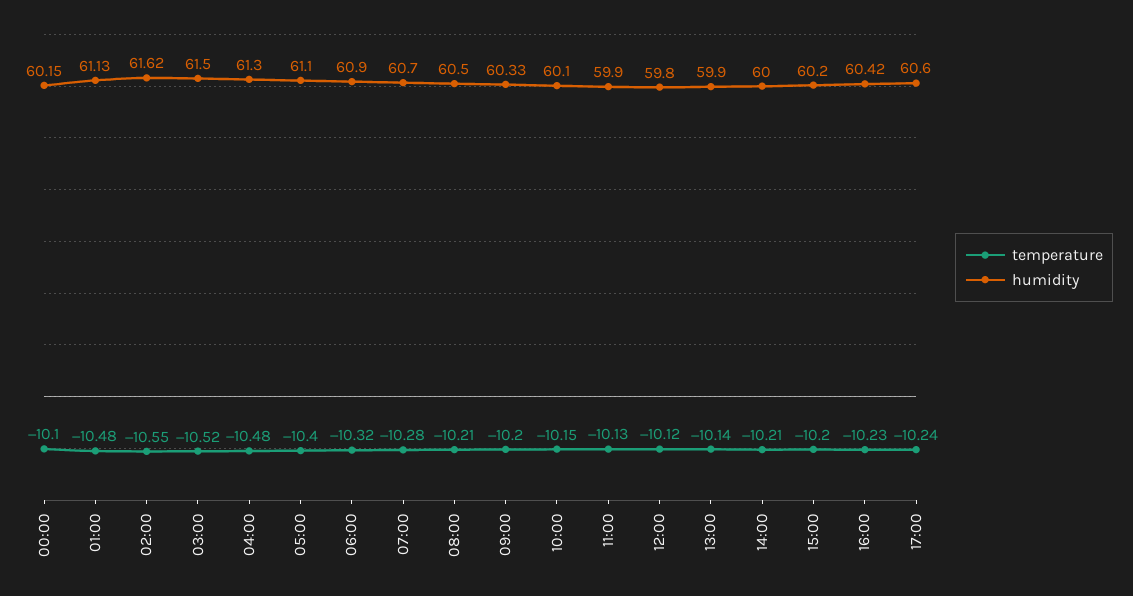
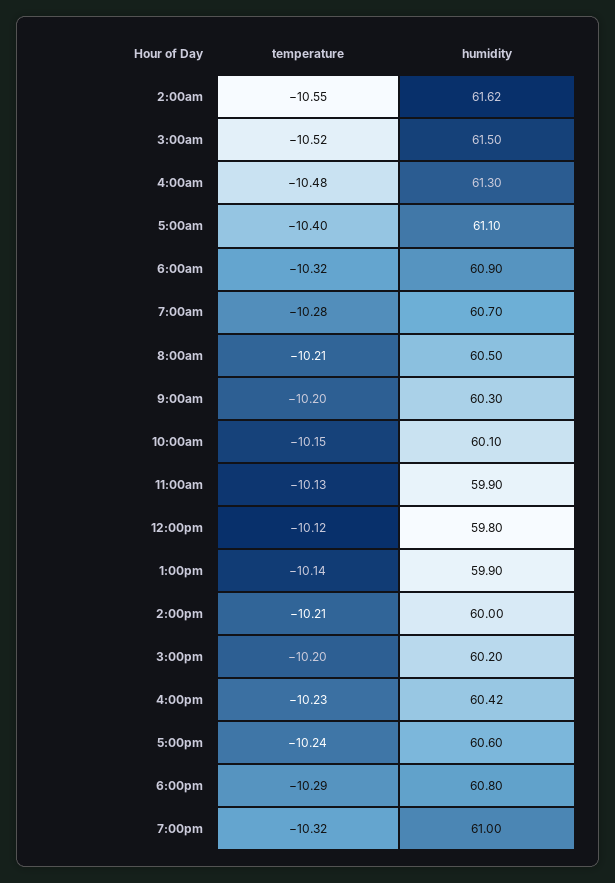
temperature, 00:00: -10.1 -> none
humidity, 00:00: 60.15 -> none
temperature, 01:00: -10.48 -> none
humidity, 01:00: 61.13 -> none
humidity, 09:00: 60.33 -> 60.3
temperature, 6:00pm: none -> -10.29
humidity, 6:00pm: none -> 60.8
temperature, 7:00pm: none -> -10.32
humidity, 7:00pm: none -> 61

